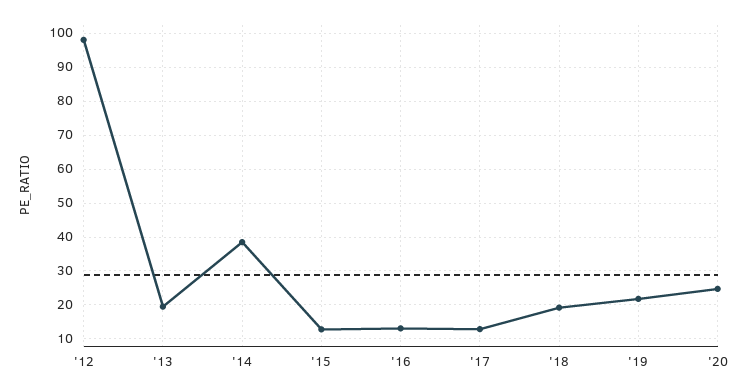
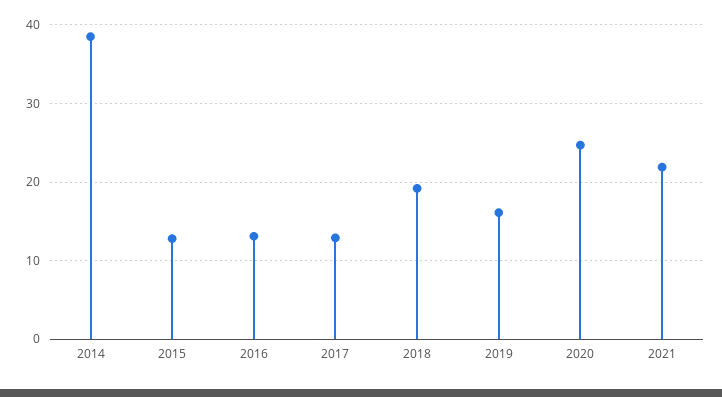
'12: 98 -> none
'13: 20 -> none
'19: 22 -> 16
2021: none -> 22

